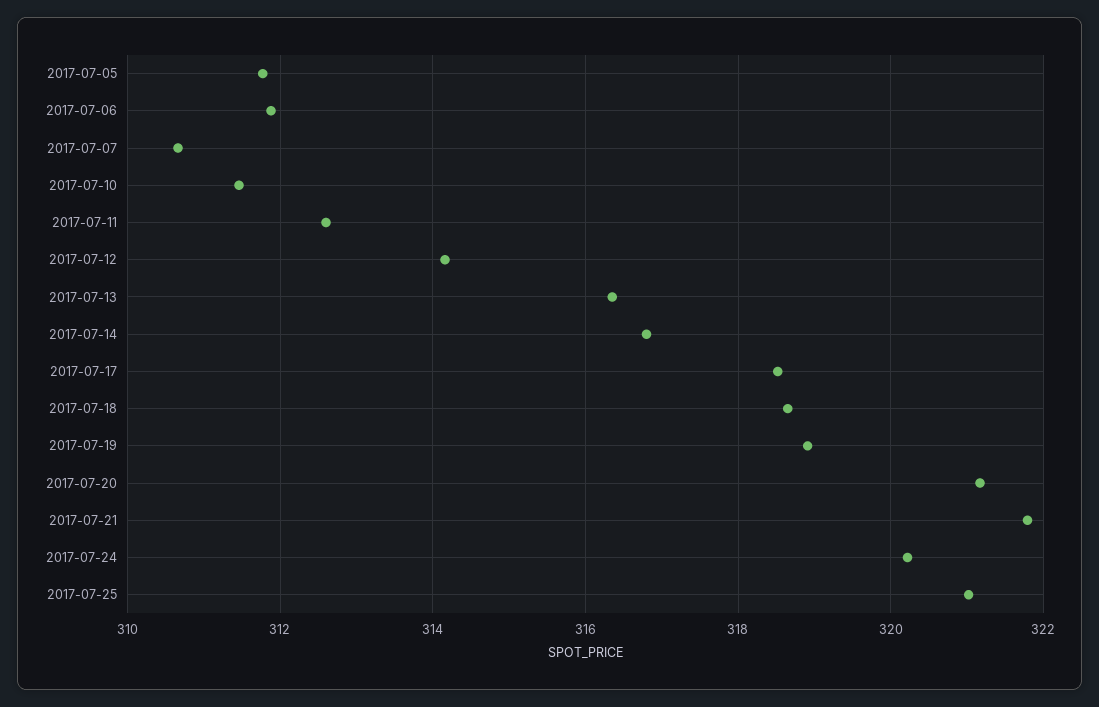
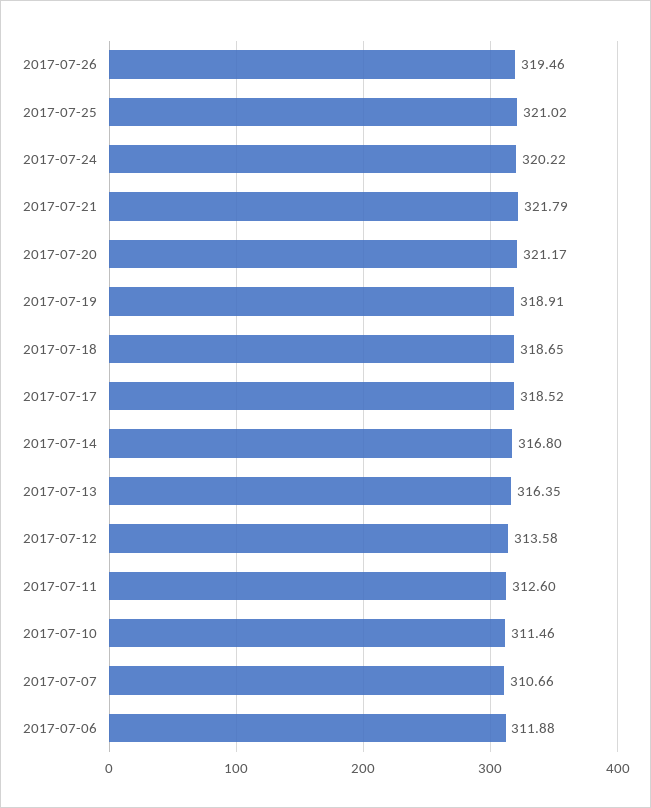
2017-07-05: 311.8 -> none
2017-07-12: 314.2 -> 313.58
2017-07-26: none -> 319.46

